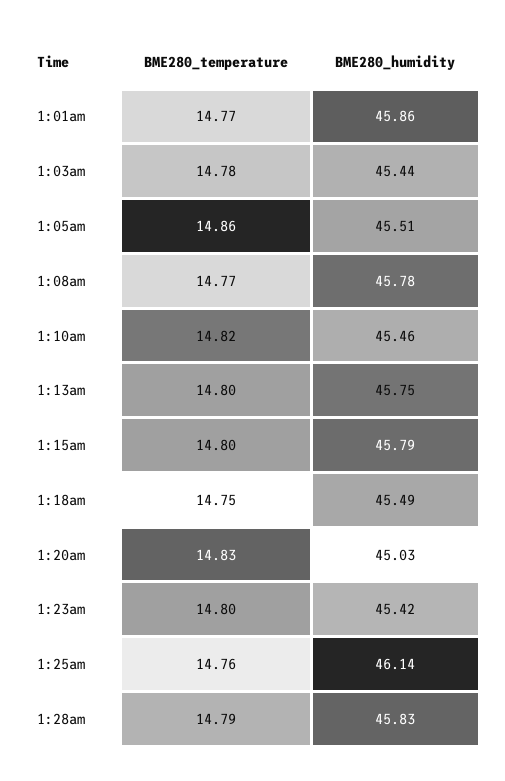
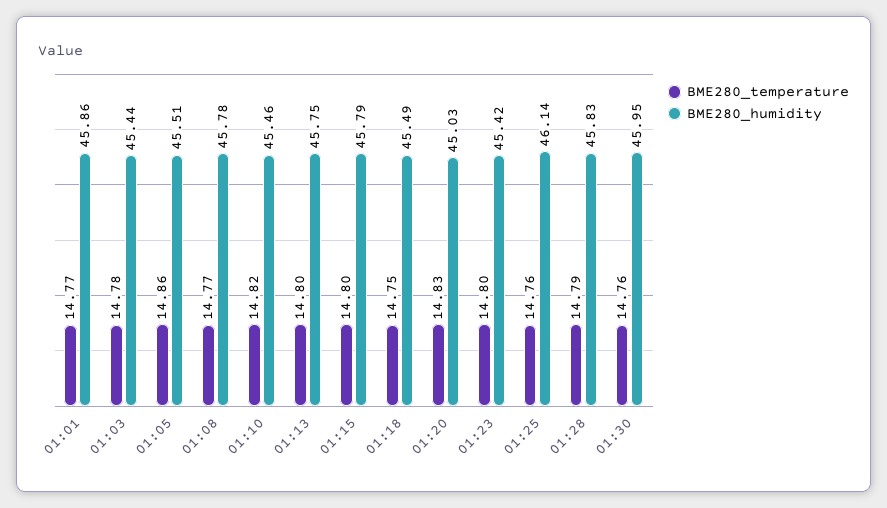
BME280_temperature, 01:30: none -> 14.76
BME280_humidity, 01:30: none -> 45.95

